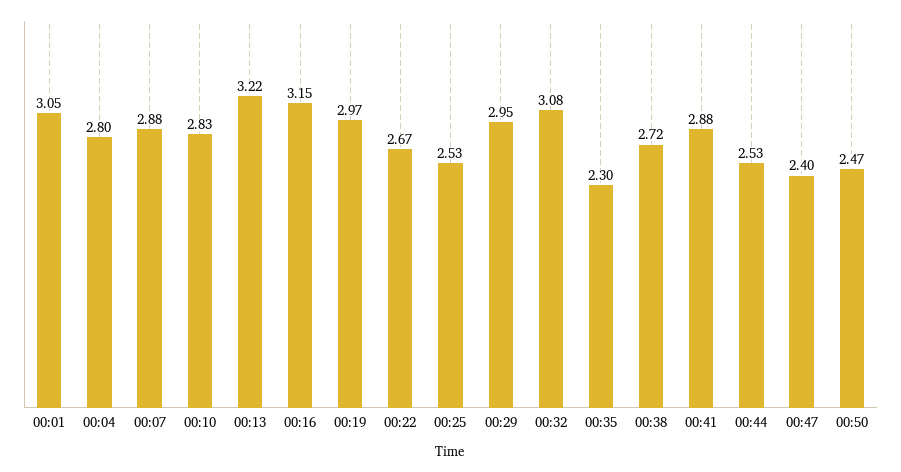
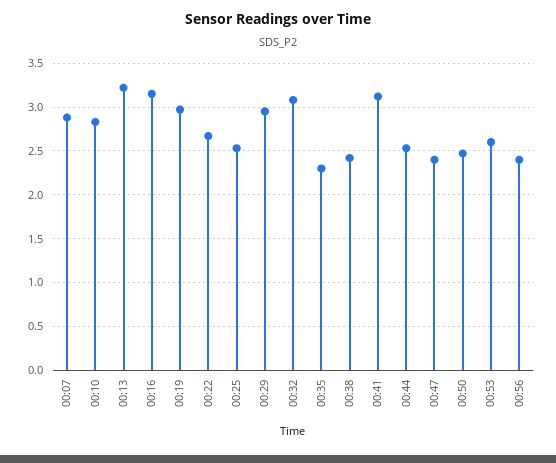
00:01: 3.05 -> none
00:04: 2.8 -> none
00:38: 2.72 -> 2.4
00:41: 2.88 -> 3.1
00:53: none -> 2.6
00:56: none -> 2.4

